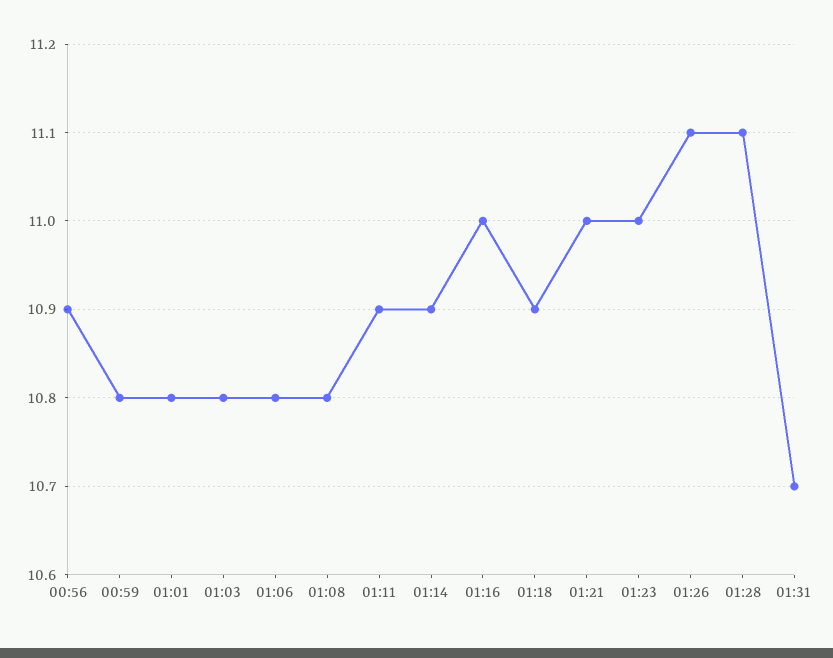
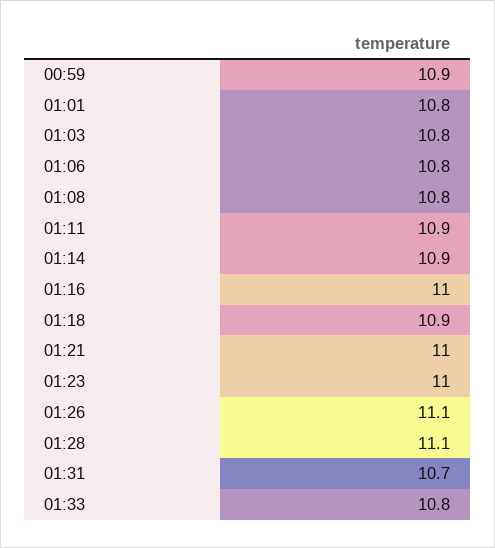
00:56: 10.9 -> none
00:59: 10.8 -> 10.9
01:33: none -> 10.8

